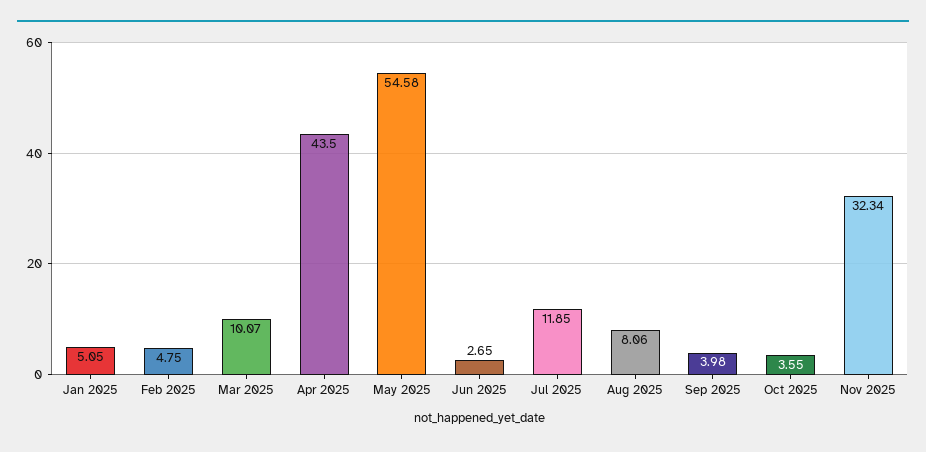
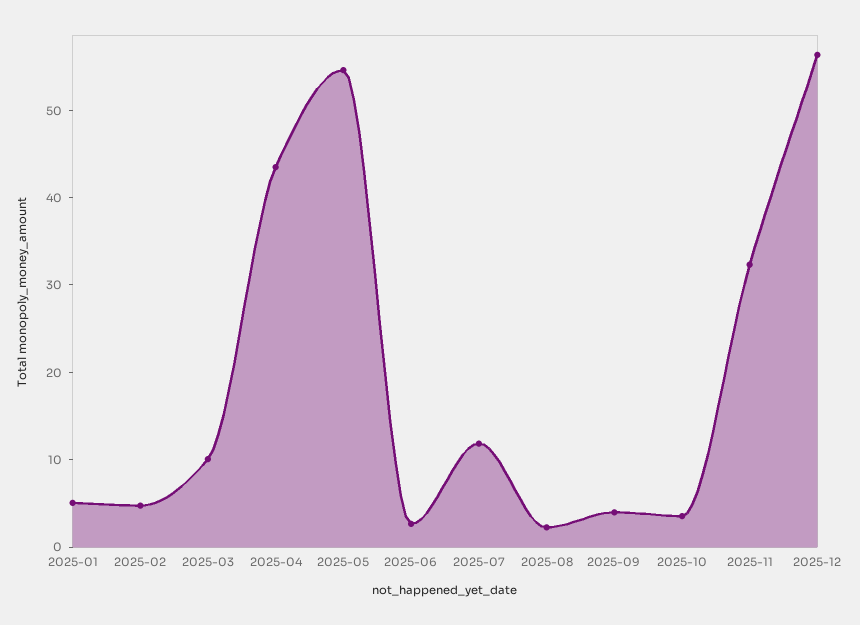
Aug 2025: 8.06 -> 2
2025-12: none -> 56

